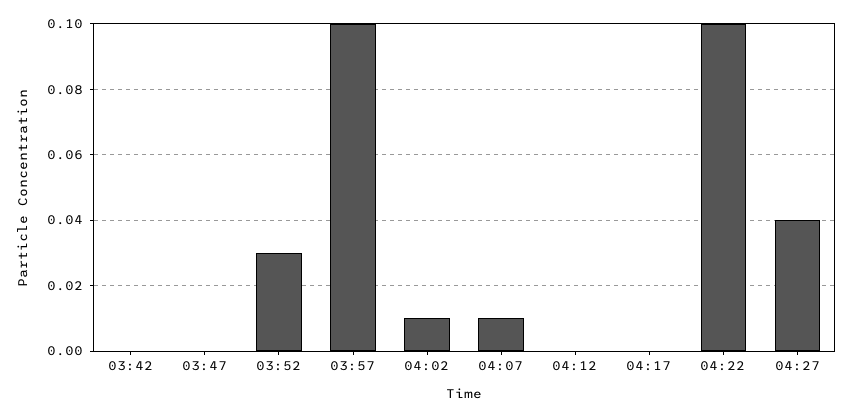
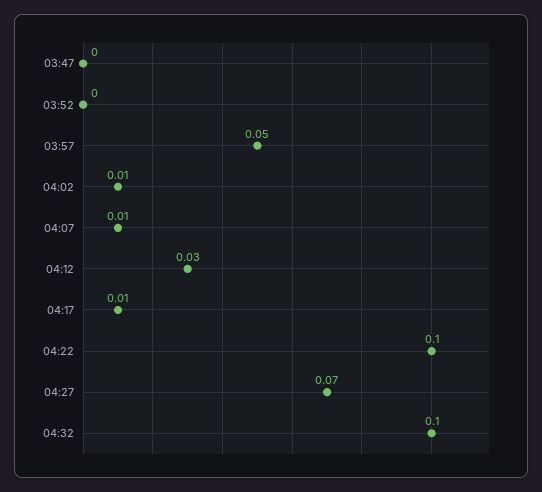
03:42: 0 -> none
03:52: 0.03 -> 0
03:57: 0.1 -> 0.05
04:12: 0 -> 0.03
04:17: 0 -> 0.01
04:27: 0.04 -> 0.07
04:32: none -> 0.1

